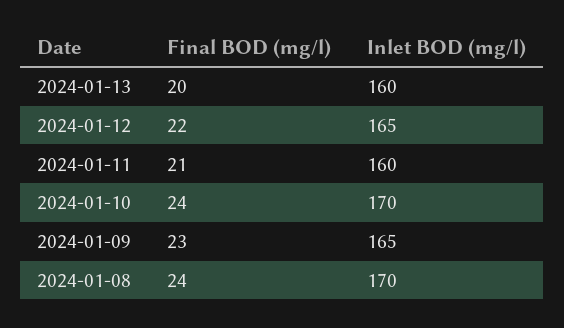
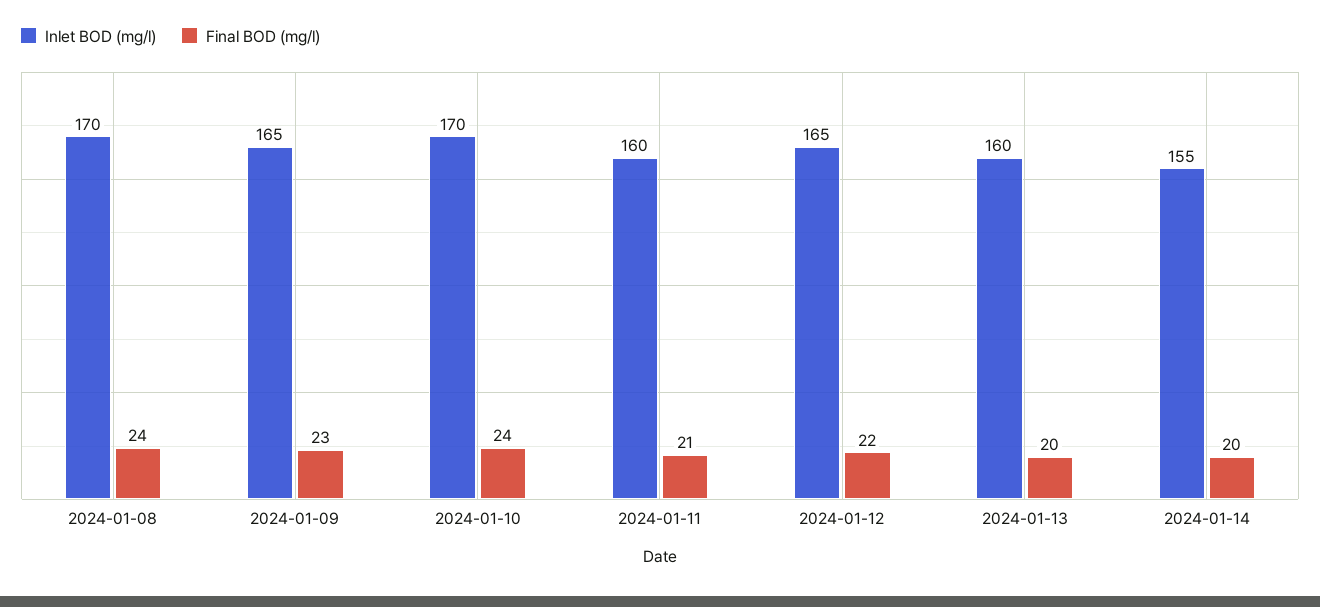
Inlet BOD (mg/l), 2024-01-14: none -> 155
Final BOD (mg/l), 2024-01-14: none -> 20

